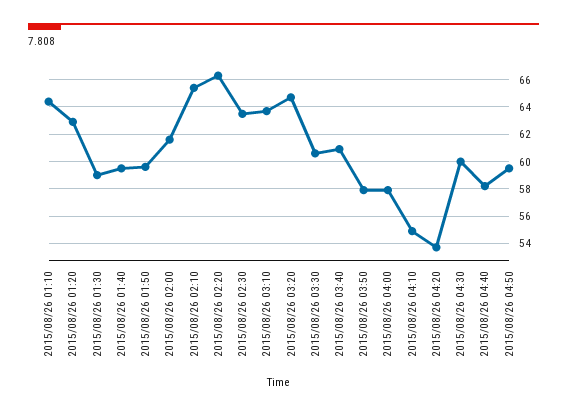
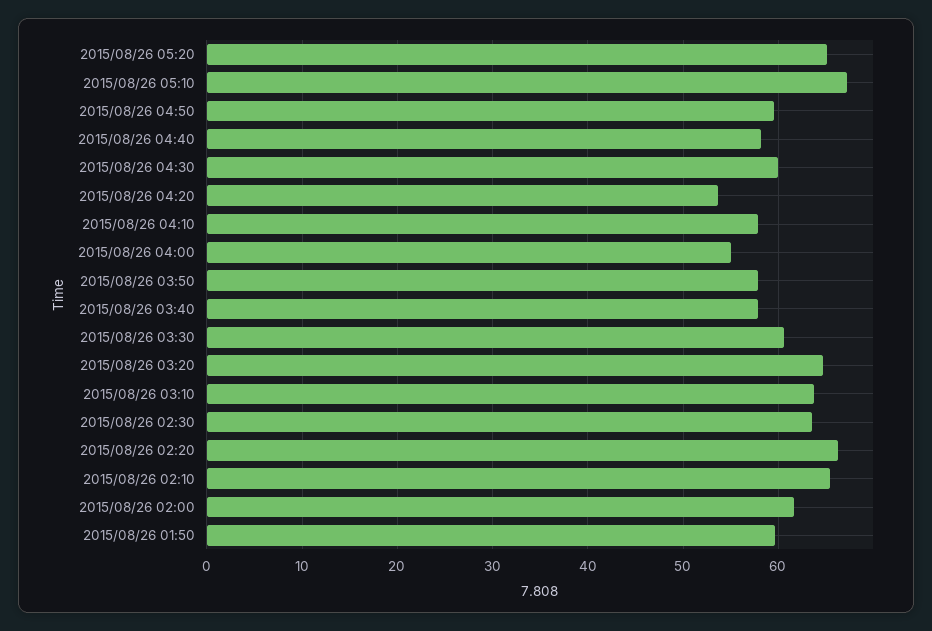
2015/08/26 01:10: 64.5 -> none
2015/08/26 01:20: 63 -> none
2015/08/26 01:30: 59 -> none
2015/08/26 01:40: 59.5 -> none
2015/08/26 03:40: 61 -> 58
2015/08/26 04:00: 58 -> 55
2015/08/26 04:10: 55 -> 58
2015/08/26 05:20: none -> 65
2015/08/26 05:10: none -> 67

